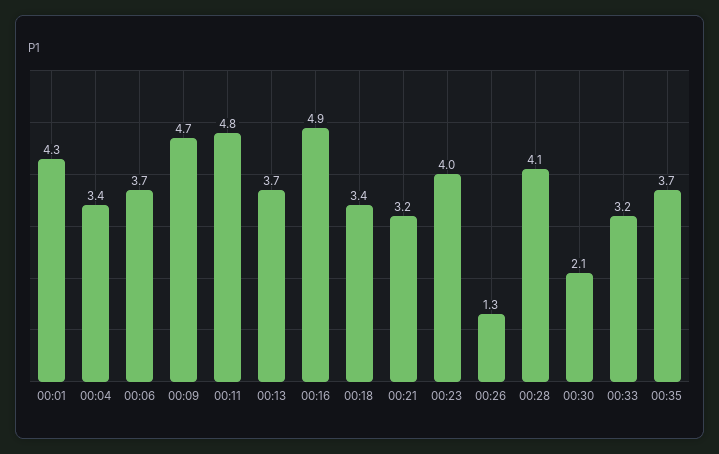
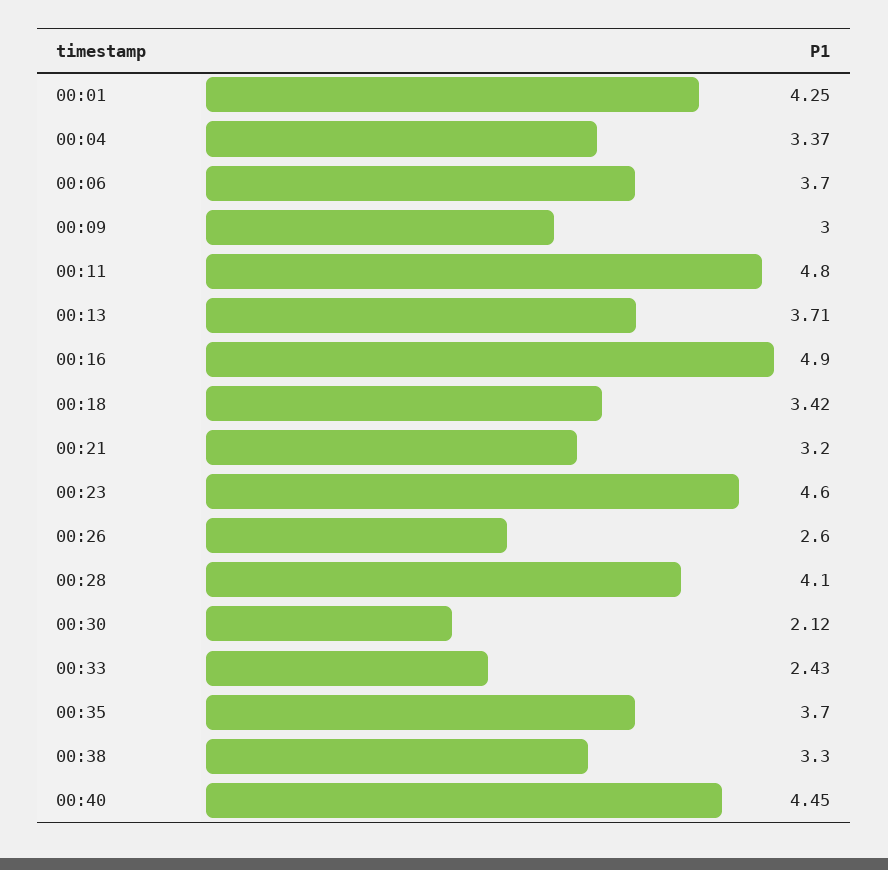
00:09: 4.7 -> 3
00:23: 4 -> 4.6
00:26: 1.3 -> 2.6
00:33: 3.2 -> 2.43
00:38: none -> 3.3
00:40: none -> 4.45

